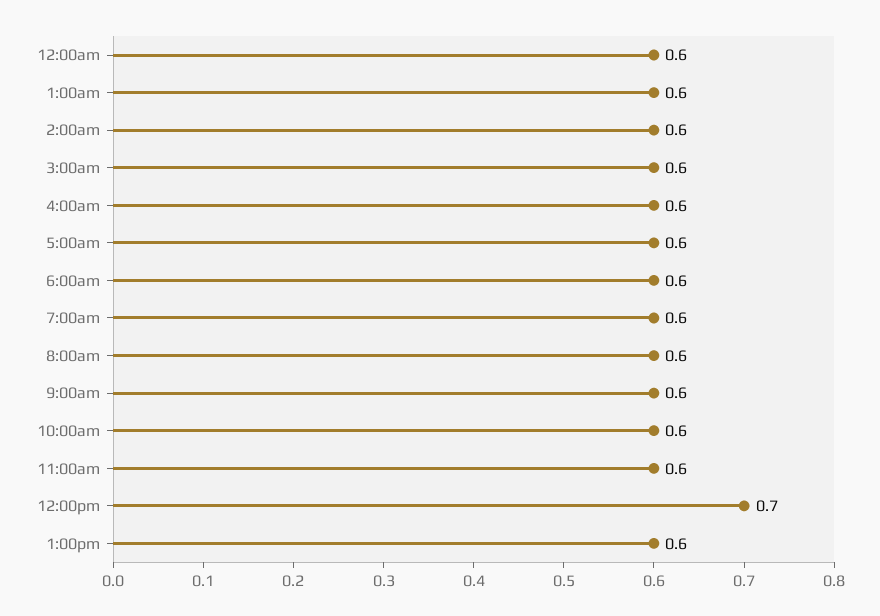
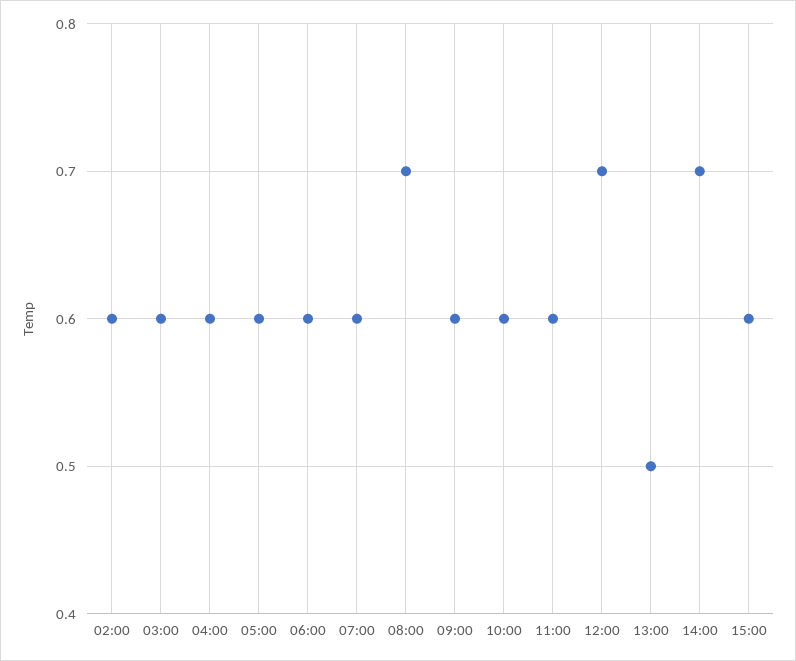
12:00am: 0.6 -> none
1:00am: 0.6 -> none
8:00am: 0.6 -> 0.7
1:00pm: 0.6 -> 0.5
14:00: none -> 0.7
15:00: none -> 0.6

